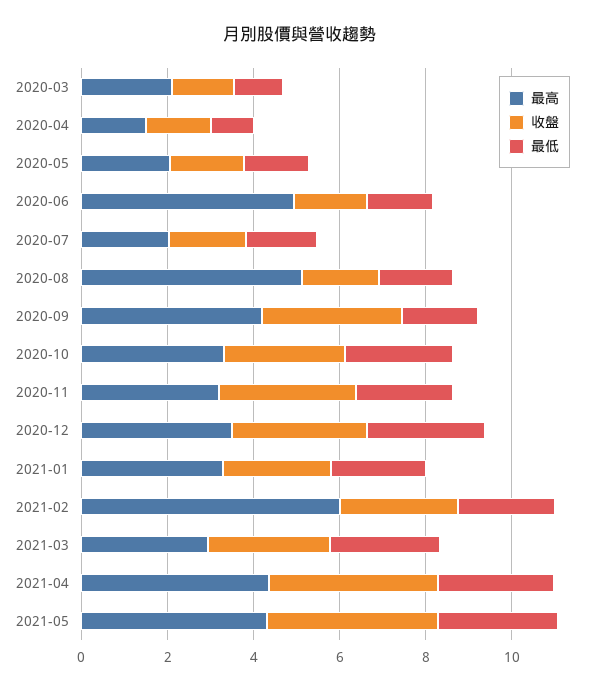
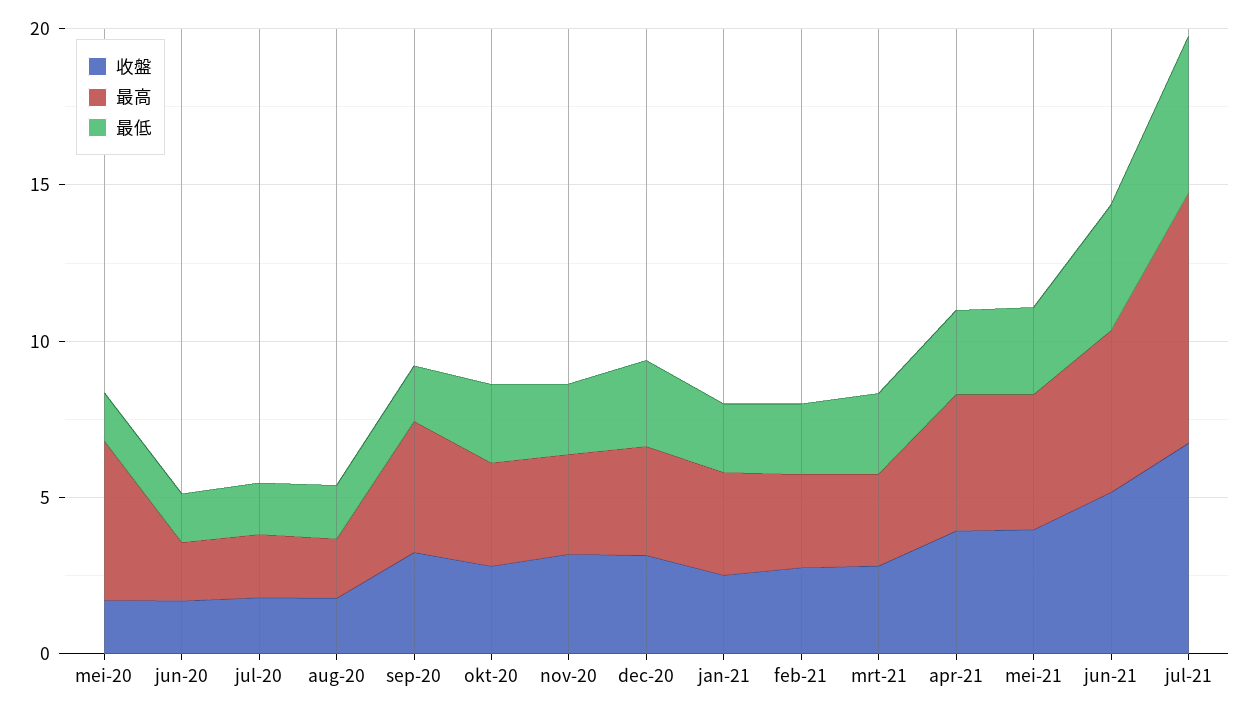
最高, 2020-03: 2 -> none
收盤, 2020-03: 1.5 -> none
最低, 2020-03: 1 -> none
最高, 2020-04: 1.5 -> none
收盤, 2020-04: 1.5 -> none
最低, 2020-04: 1 -> none
最高, 2020-05: 2 -> 5
最高, 2020-06: 5 -> 2
最高, 2020-08: 5 -> 2
最高, 2021-02: 6 -> 3
收盤, jun-21: none -> 5
最高, jun-21: none -> 5
最低, jun-21: none -> 4
收盤, jul-21: none -> 7
最高, jul-21: none -> 8
最低, jul-21: none -> 5

